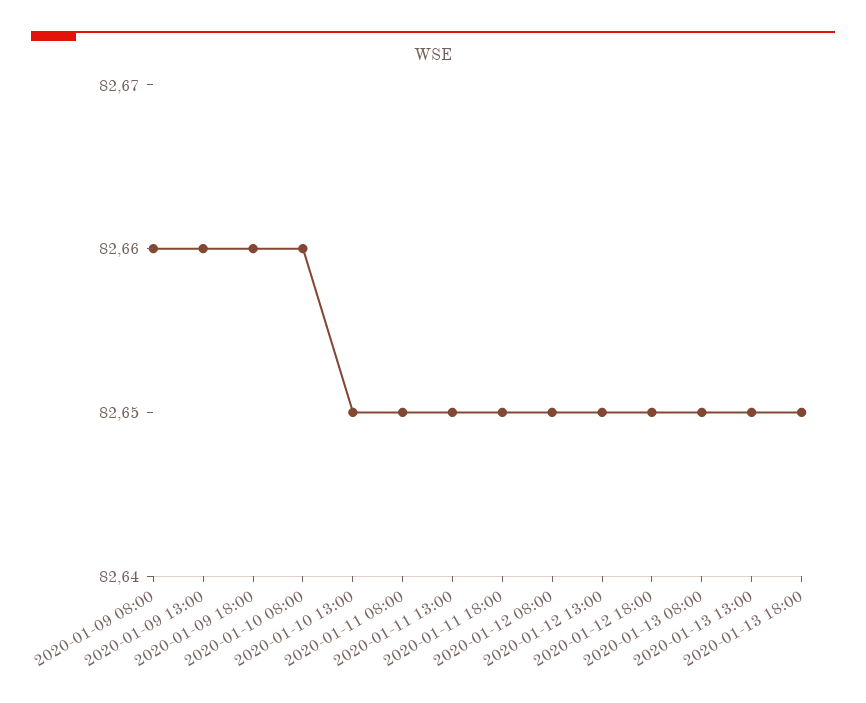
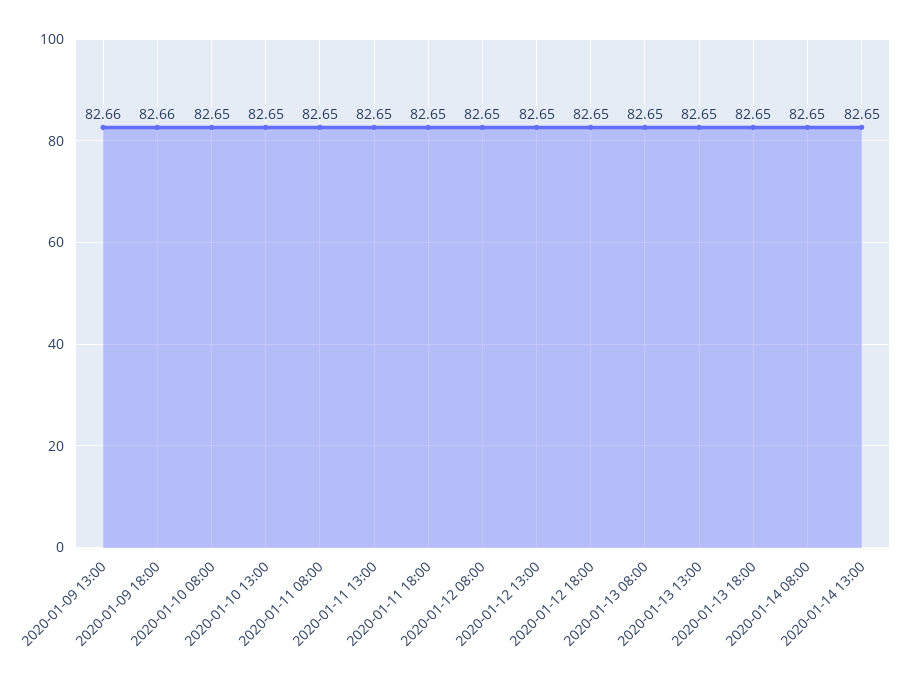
2020-01-09 08:00: 82.66 -> none
2020-01-10 08:00: 82.66 -> 82.65
2020-01-14 08:00: none -> 82.65
2020-01-14 13:00: none -> 82.65

